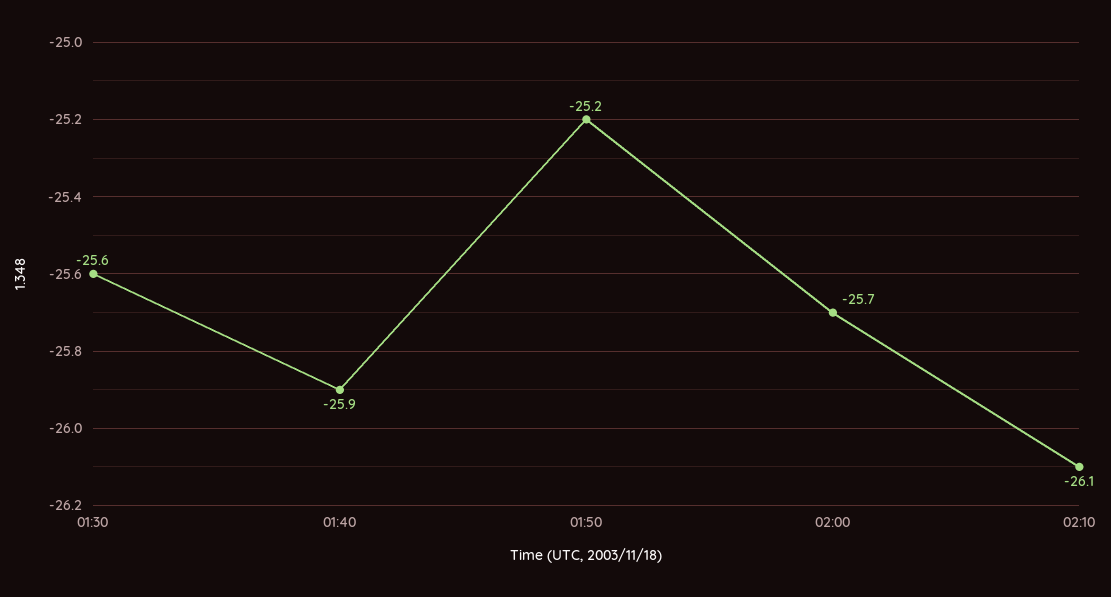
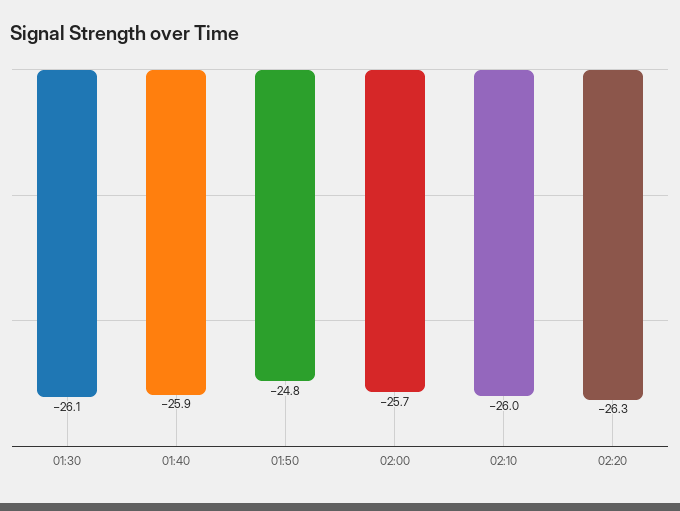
01:30: -25.6 -> -26.1
01:50: -25.2 -> -24.8
02:10: -26.1 -> -26
02:20: none -> -26.3

